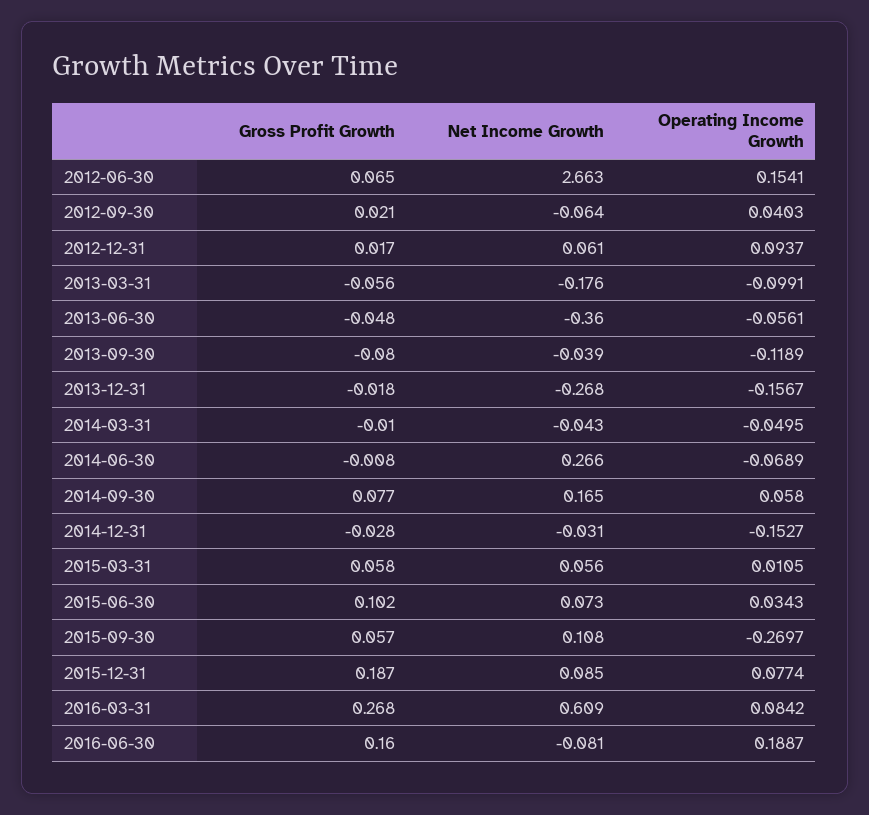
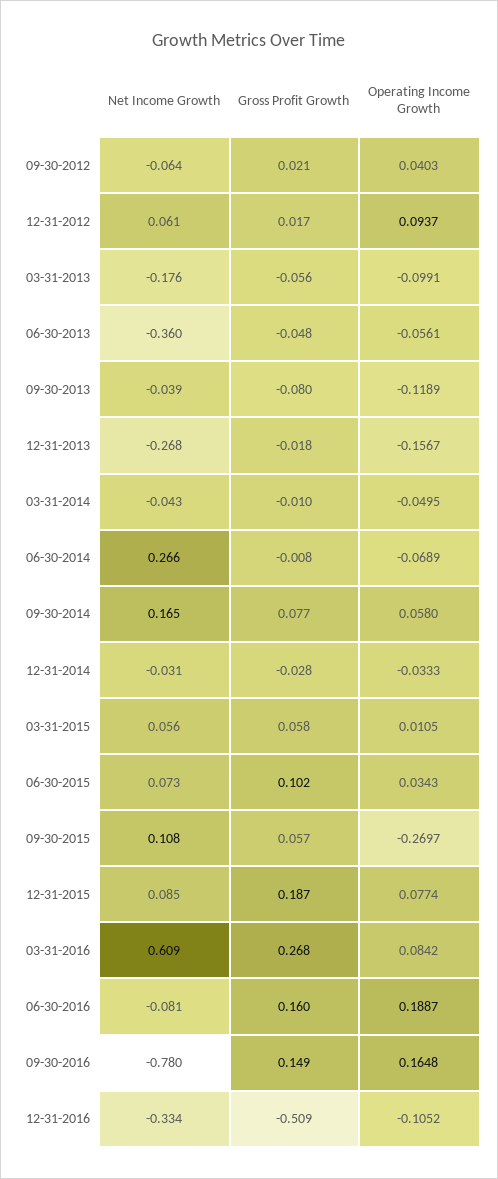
Gross Profit Growth, 2012-06-30: 0.065 -> none
Net Income Growth, 2012-06-30: 2.663 -> none
Operating Income Growth, 2012-06-30: 0.1541 -> none
Operating Income Growth, 2014-12-31: -0.1527 -> -0.0333
Net Income Growth, 09-30-2016: none -> -0.78
Gross Profit Growth, 09-30-2016: none -> 0.149
Operating Income Growth, 09-30-2016: none -> 0.1648
Net Income Growth, 12-31-2016: none -> -0.334
Gross Profit Growth, 12-31-2016: none -> -0.509
Operating Income Growth, 12-31-2016: none -> -0.1052

